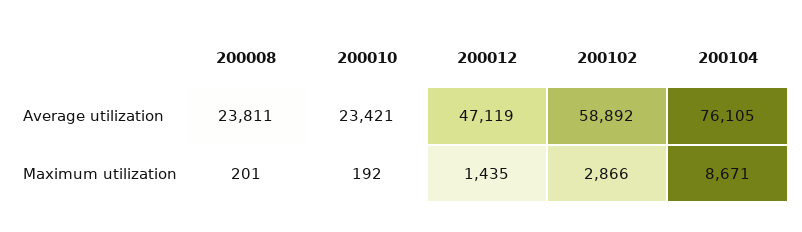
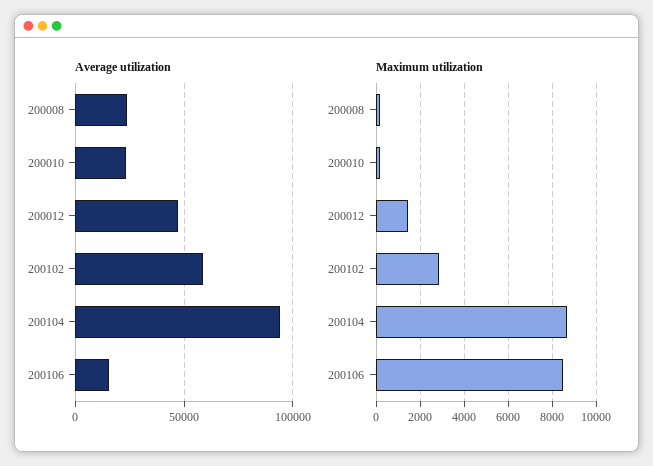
Average utilization, 200104: 76105 -> 95000
Average utilization, 200106: none -> 15000
Maximum utilization, 200106: none -> 8500

